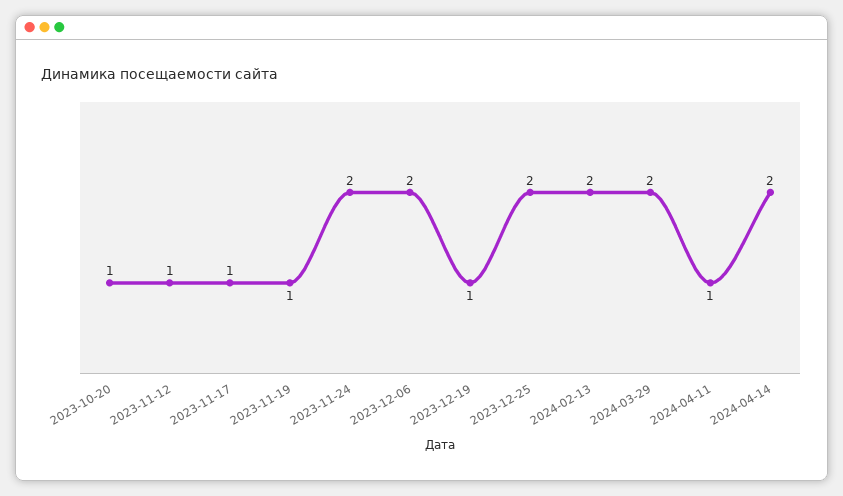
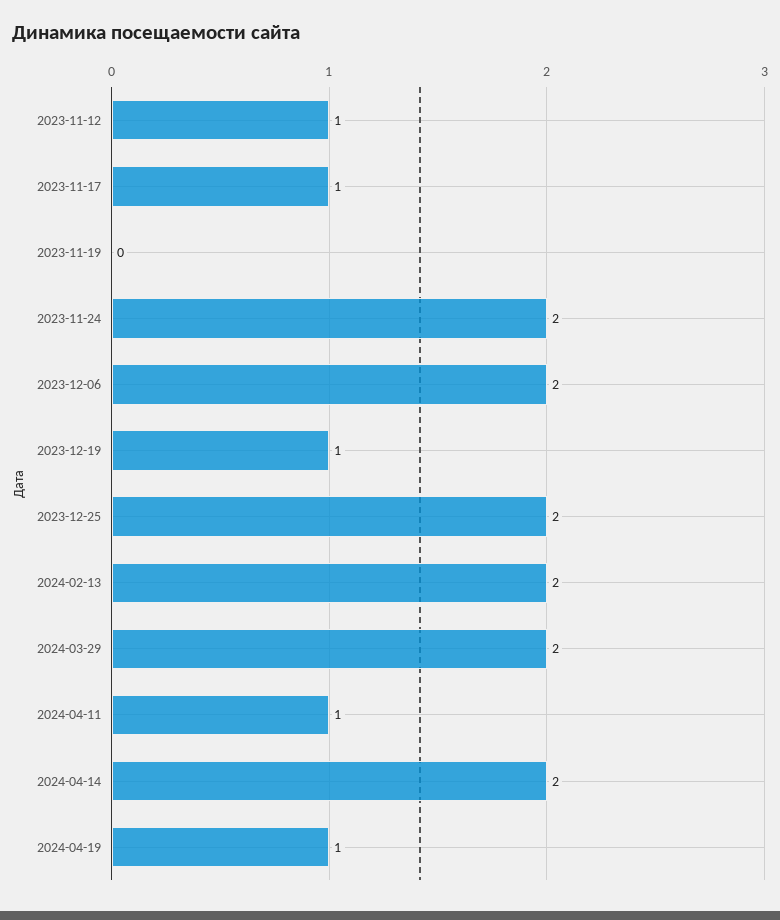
2023-10-20: 1 -> none
2023-11-19: 1 -> 0
2024-04-19: none -> 1

